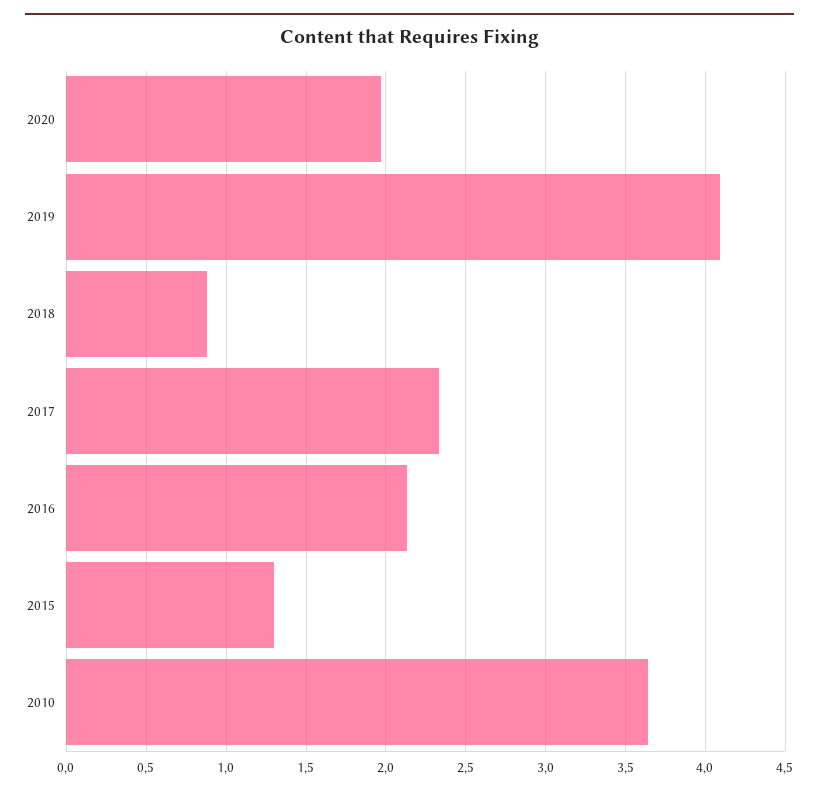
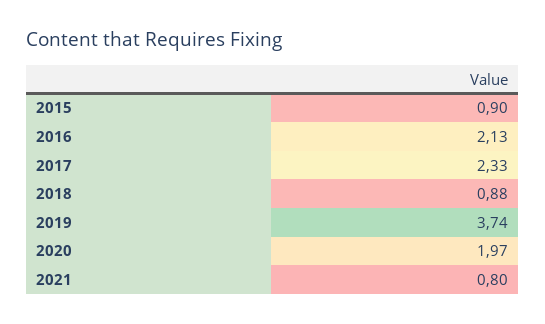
2019: 4.1 -> 3.74
2015: 1.3 -> 0.9
2010: 3.65 -> none
2021: none -> 0.8

